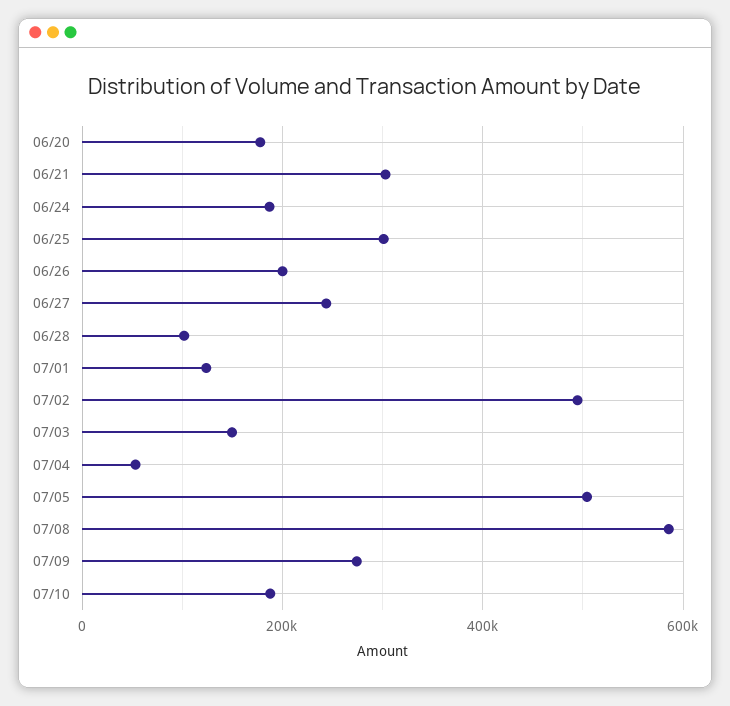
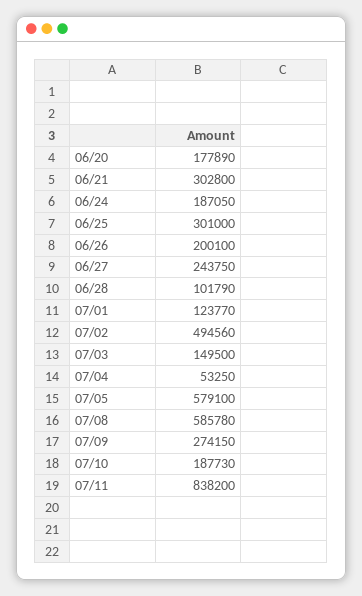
07/05: 500000 -> 579100
07/11: none -> 838200

